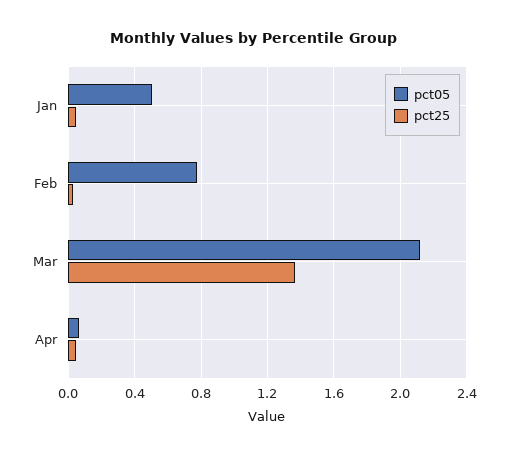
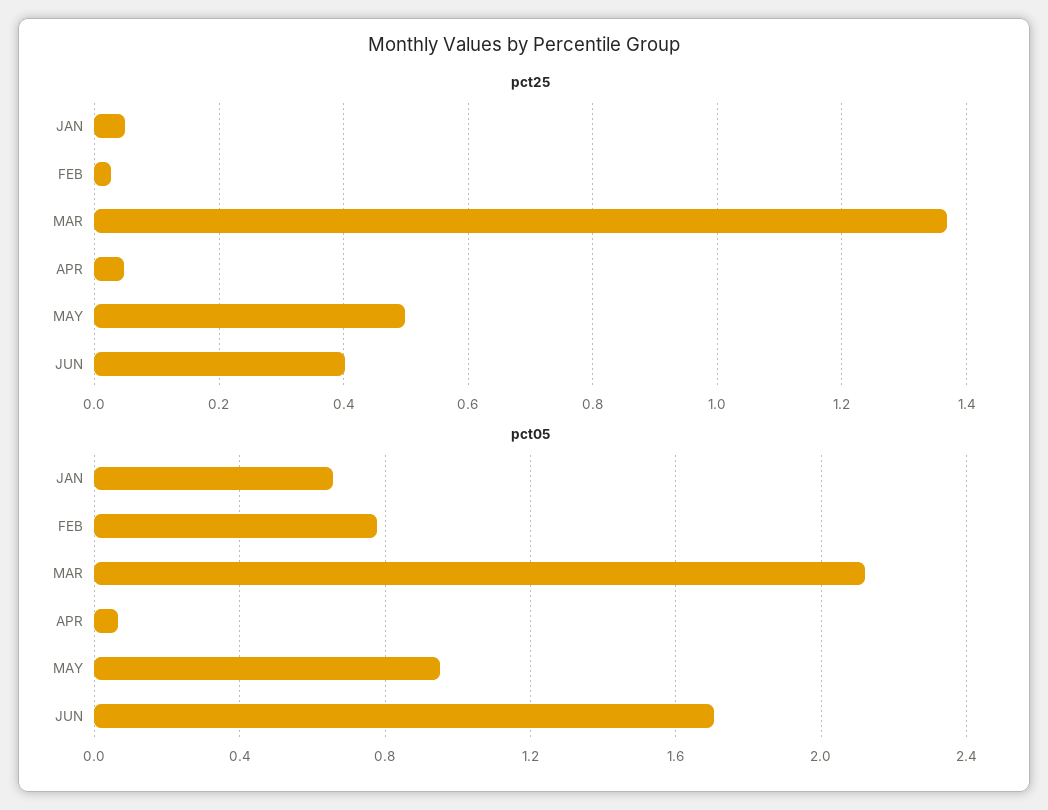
pct05, Jan: 0.5 -> 0.65
pct25, MAY: none -> 0.5
pct25, JUN: none -> 0.4
pct05, MAY: none -> 0.95
pct05, JUN: none -> 1.7

